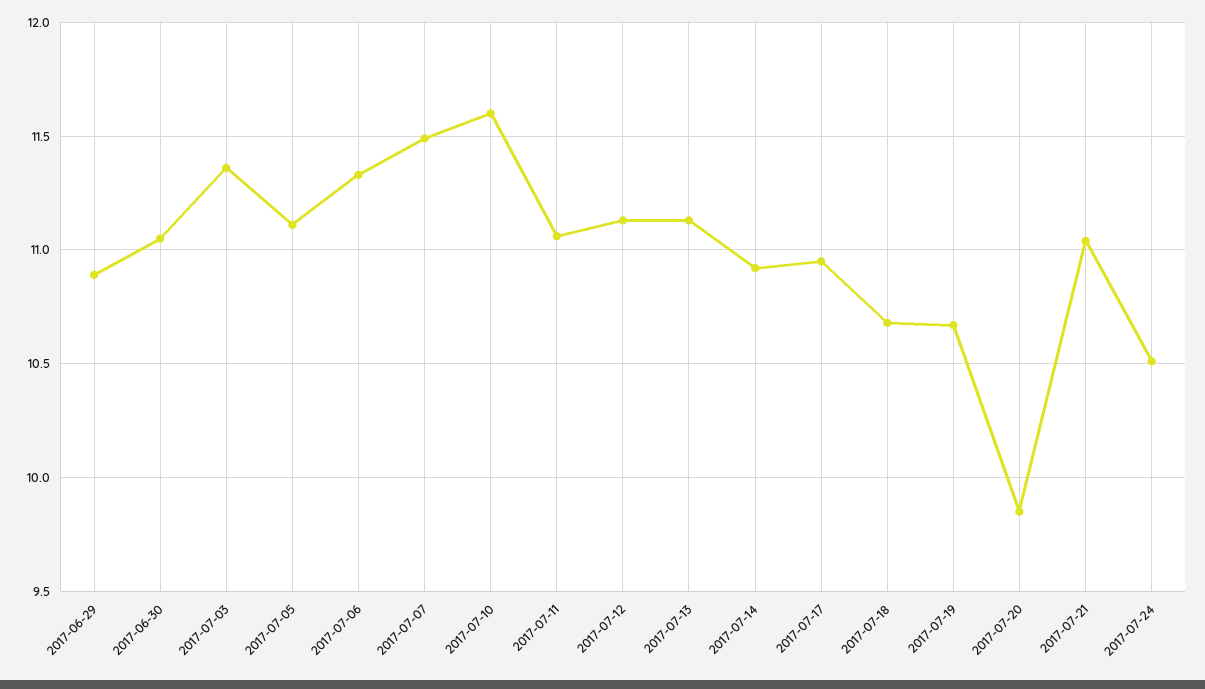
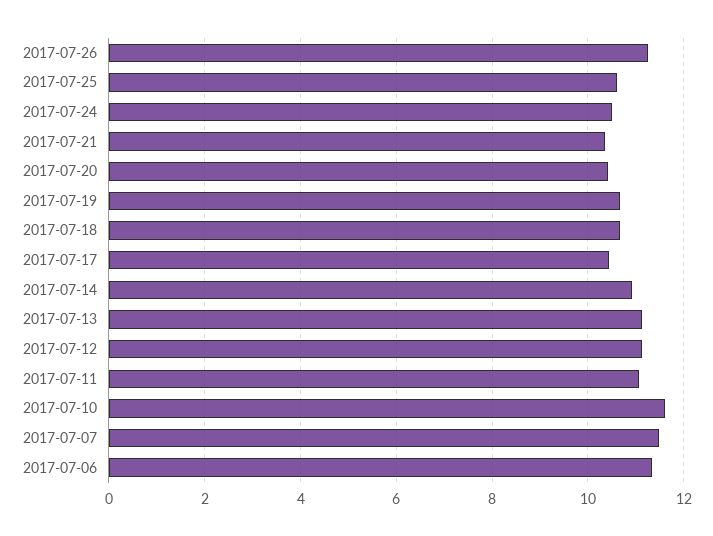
2017-06-29: 10.9 -> none
2017-06-30: 11.05 -> none
2017-07-03: 11.35 -> none
2017-07-05: 11.1 -> none
2017-07-17: 10.95 -> 10.4
2017-07-20: 9.85 -> 10.4
2017-07-21: 11.05 -> 10.4
2017-07-26: none -> 11.2
2017-07-25: none -> 10.6

